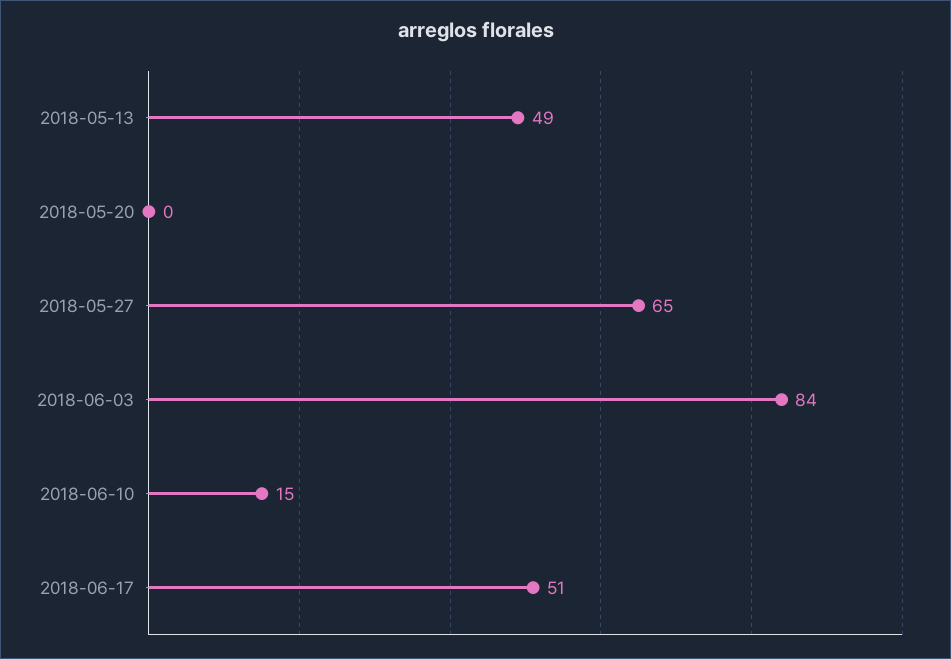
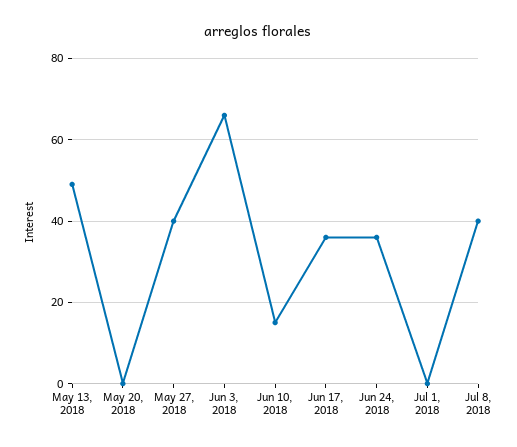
2018-05-27: 65 -> 40
2018-06-03: 84 -> 65
2018-06-17: 51 -> 35
Jun 24, 2018: none -> 35
Jul 1, 2018: none -> 0
Jul 8, 2018: none -> 40

